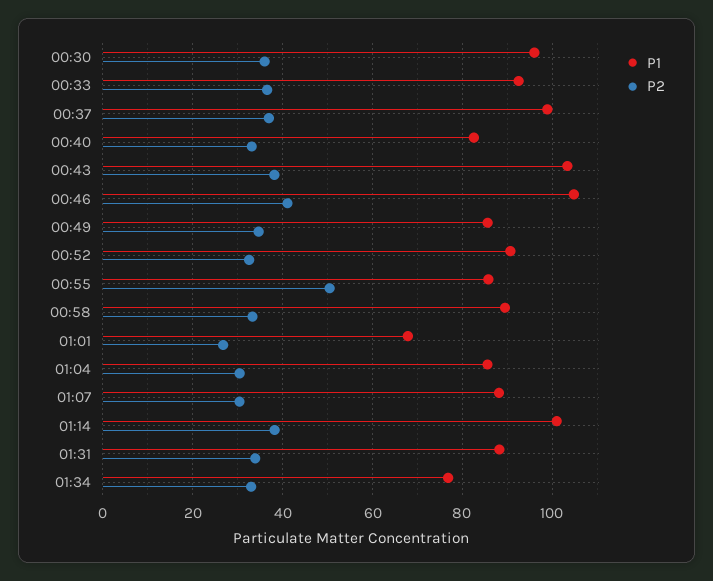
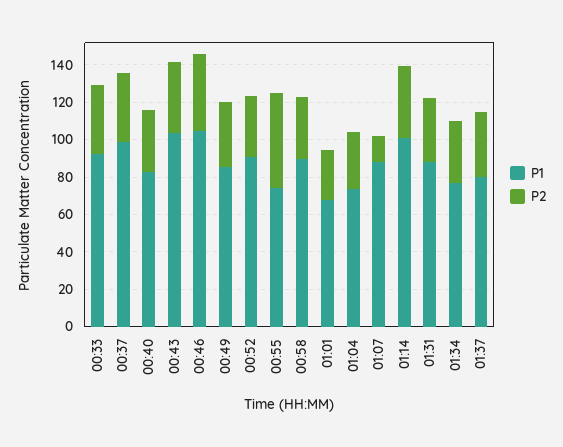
P1, 00:30: 96 -> none
P2, 00:30: 36 -> none
P1, 00:55: 86 -> 75
P1, 01:04: 86 -> 75
P2, 01:07: 30 -> 15
P1, 01:37: none -> 80
P2, 01:37: none -> 35

